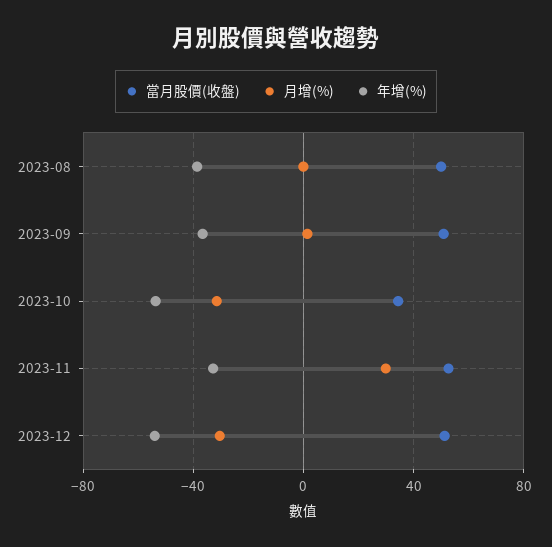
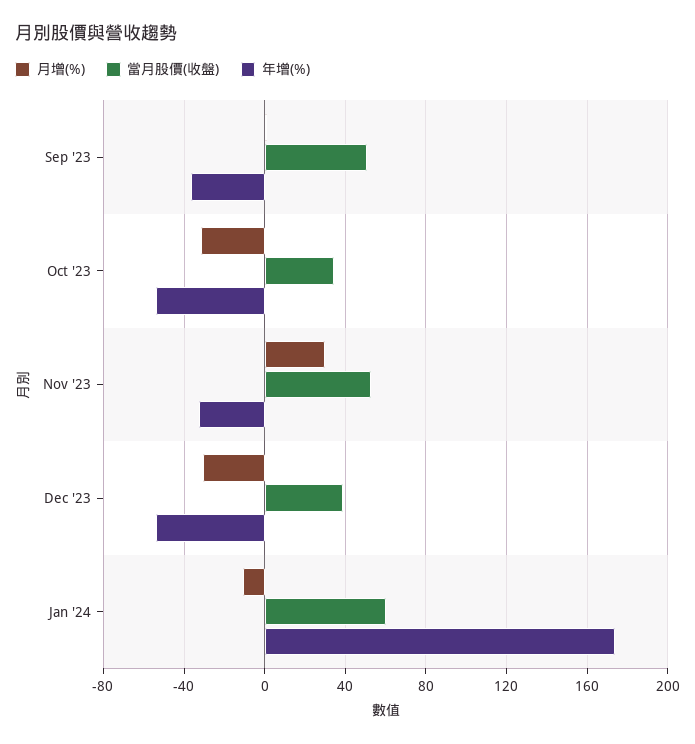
當月股價(收盤), 2023-08: 50 -> none
月增(%), 2023-08: 0 -> none
年增(%), 2023-08: -40 -> none
當月股價(收盤), 2023-12: 50 -> 40
月增(%), Jan '24: none -> -10
當月股價(收盤), Jan '24: none -> 60
年增(%), Jan '24: none -> 175

